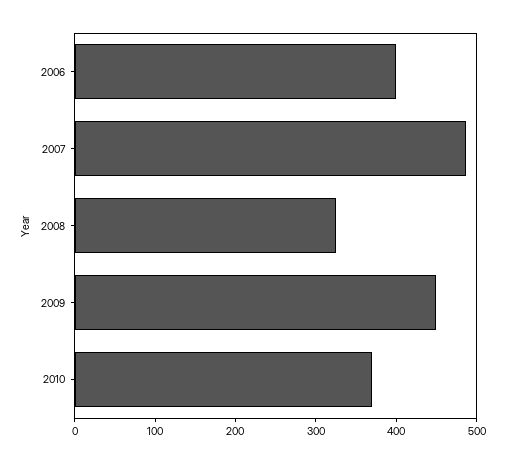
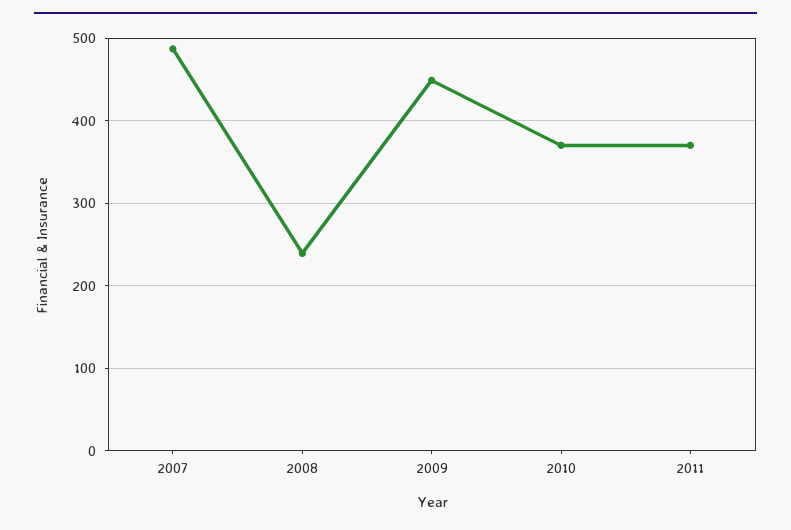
2006: 400 -> none
2008: 320 -> 240
2011: none -> 370

